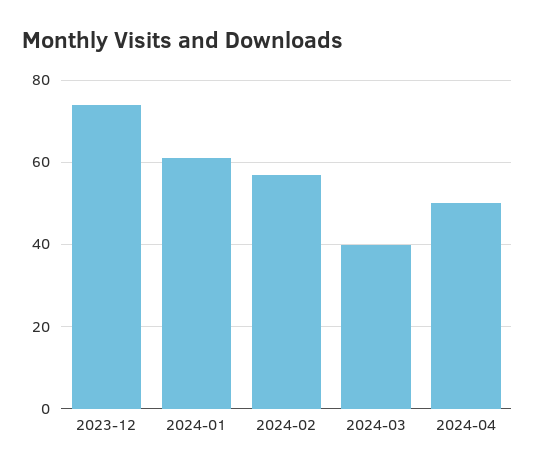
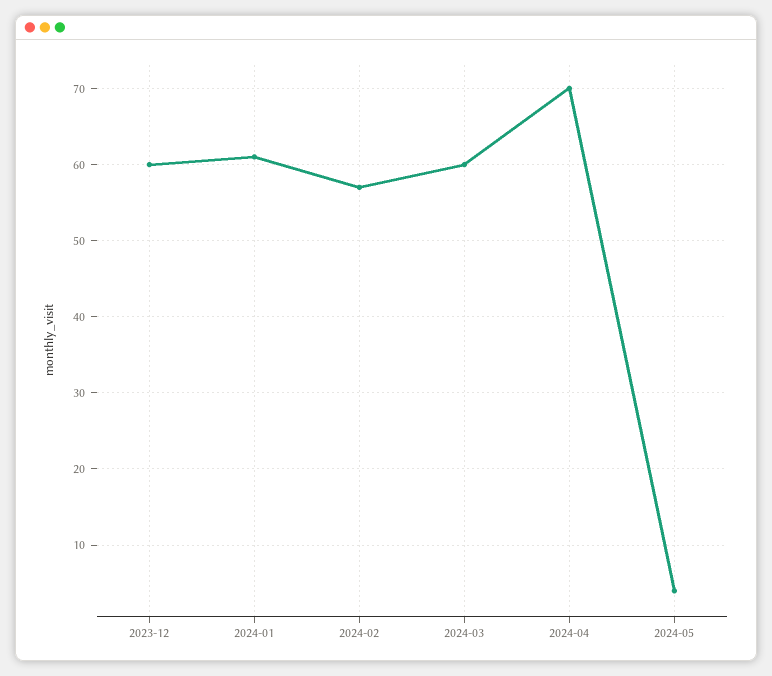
2023-12: 75 -> 60
2024-03: 40 -> 60
2024-04: 50 -> 70
2024-05: none -> 4

